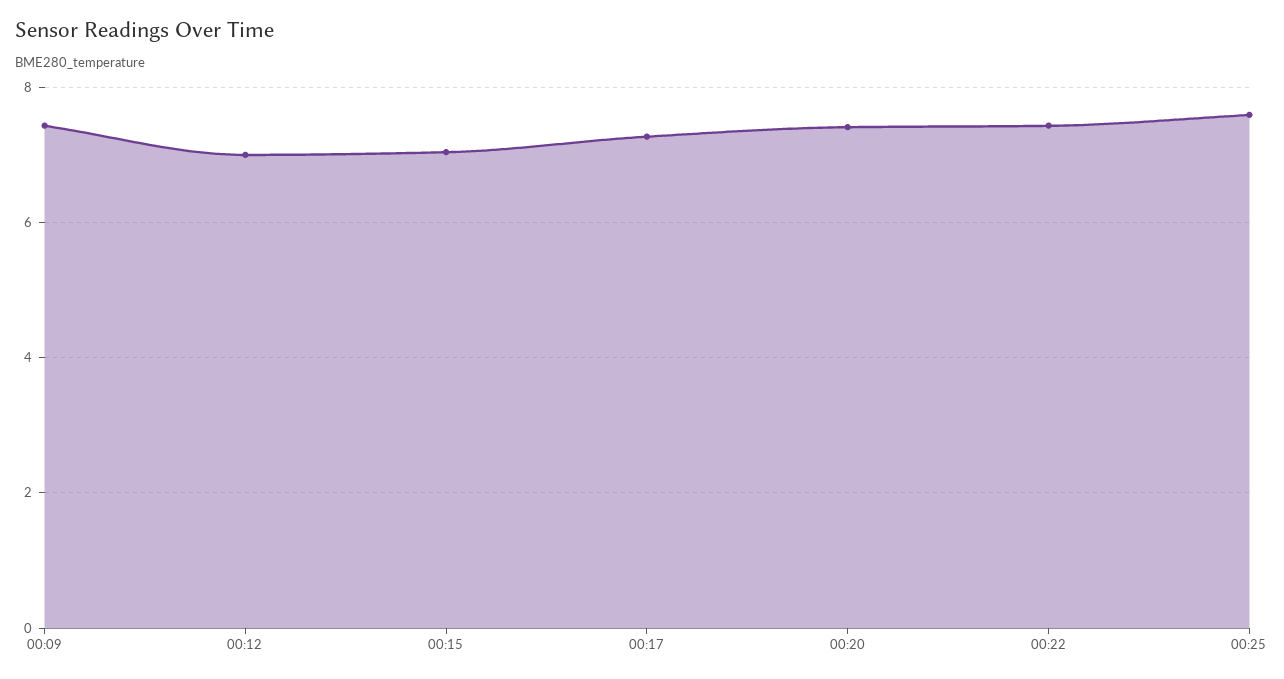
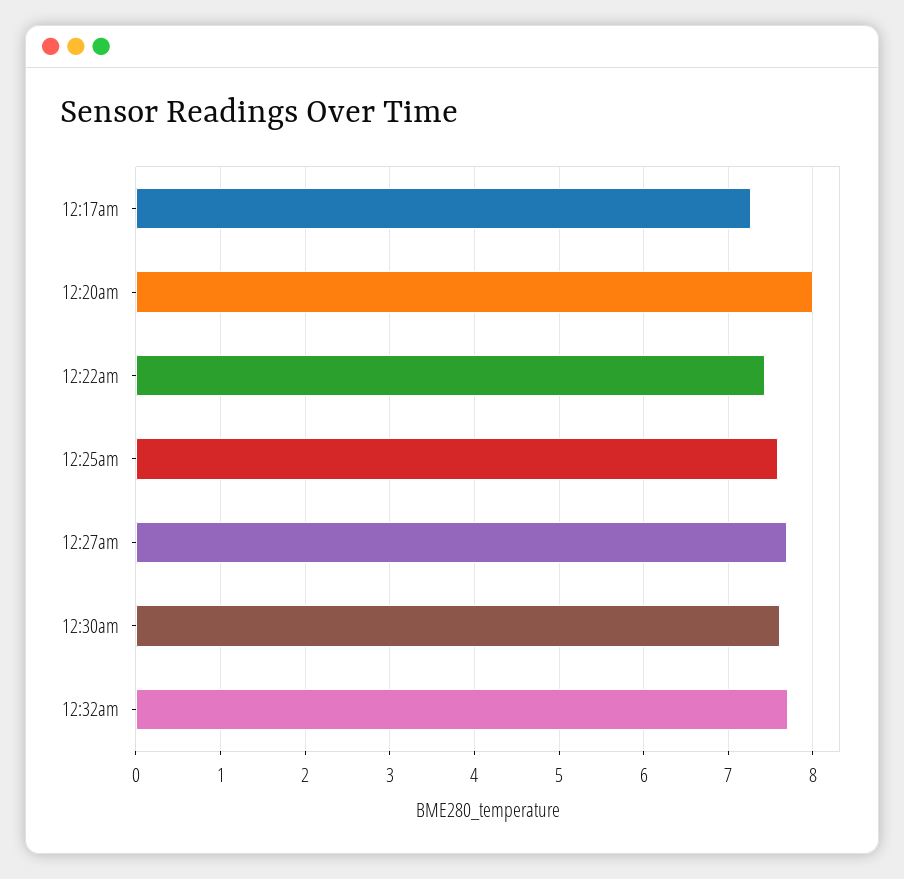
00:09: 7.4 -> none
00:12: 7 -> none
00:15: 7 -> none
00:20: 7.4 -> 8
12:27am: none -> 7.7
12:30am: none -> 7.6
12:32am: none -> 7.7

